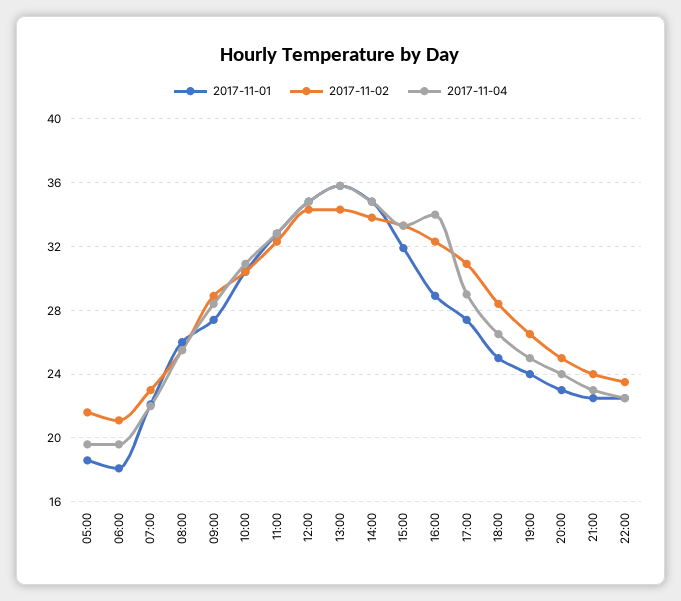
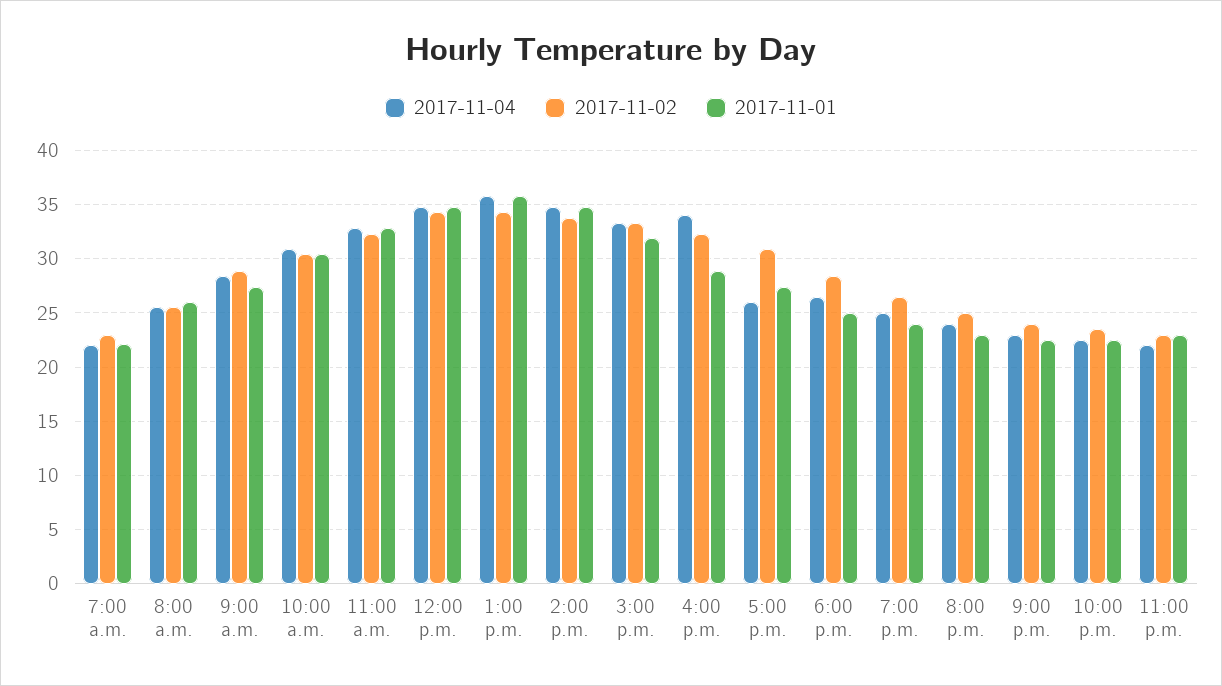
2017-11-01, 05:00: 18.5 -> none
2017-11-02, 05:00: 21.5 -> none
2017-11-04, 05:00: 19.5 -> none
2017-11-01, 06:00: 18 -> none
2017-11-02, 06:00: 21 -> none
2017-11-04, 06:00: 19.5 -> none
2017-11-04, 17:00: 29 -> 26
2017-11-04, 11:00 p.m.: none -> 22
2017-11-02, 11:00 p.m.: none -> 23
2017-11-01, 11:00 p.m.: none -> 23

